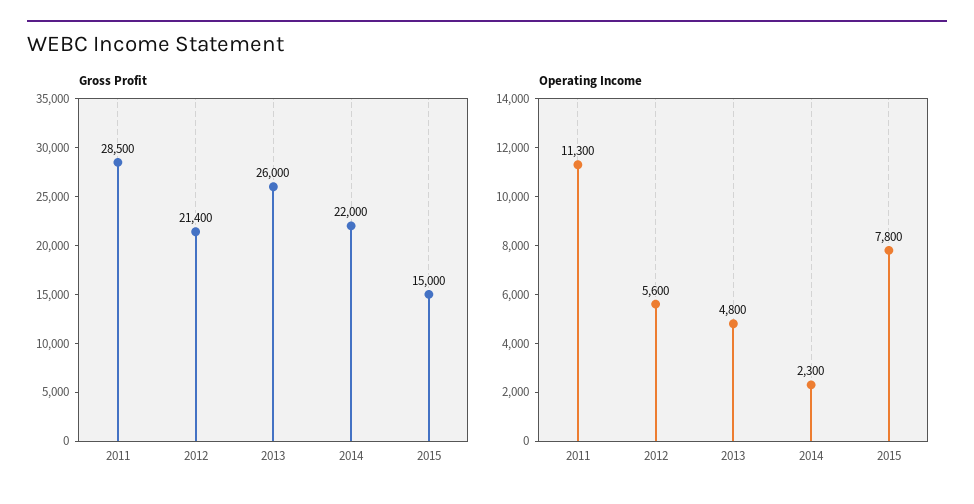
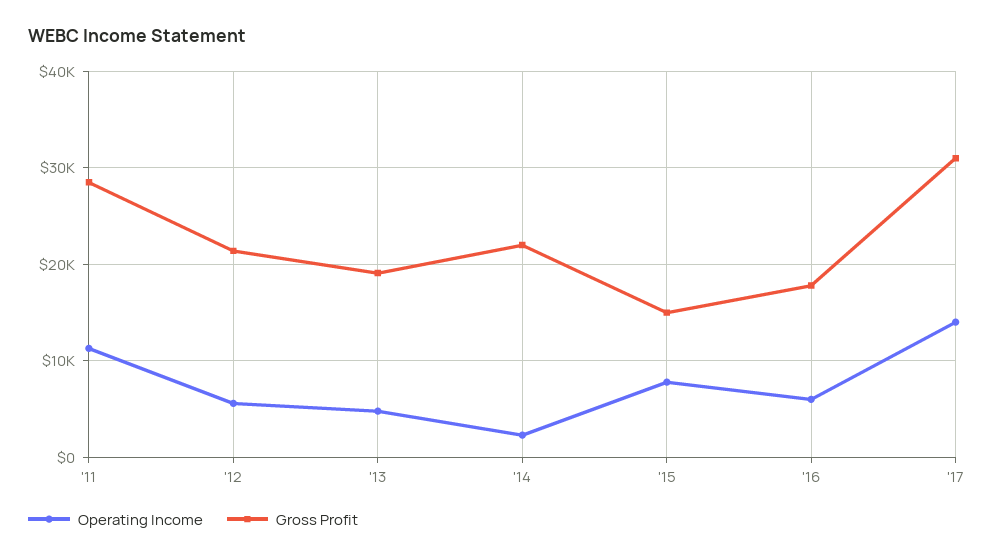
Gross Profit, 2013: 26000 -> 19000
Operating Income, '16: none -> 6000
Gross Profit, '16: none -> 18000
Operating Income, '17: none -> 14000
Gross Profit, '17: none -> 31000

